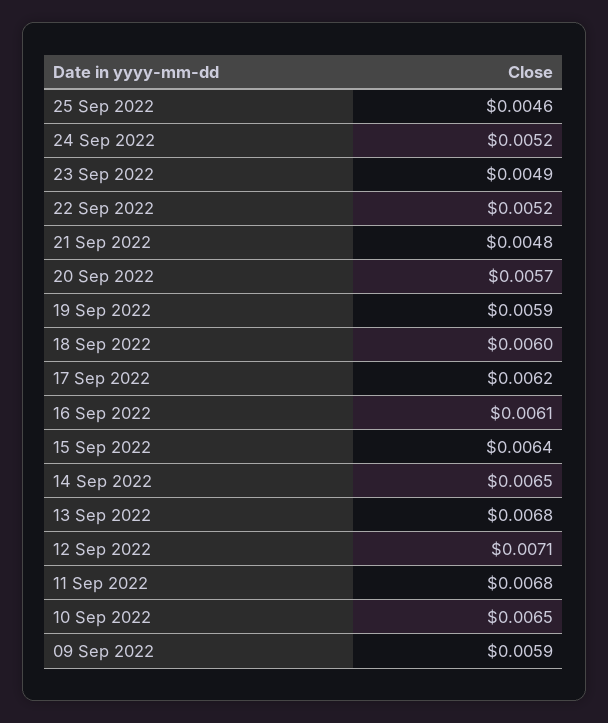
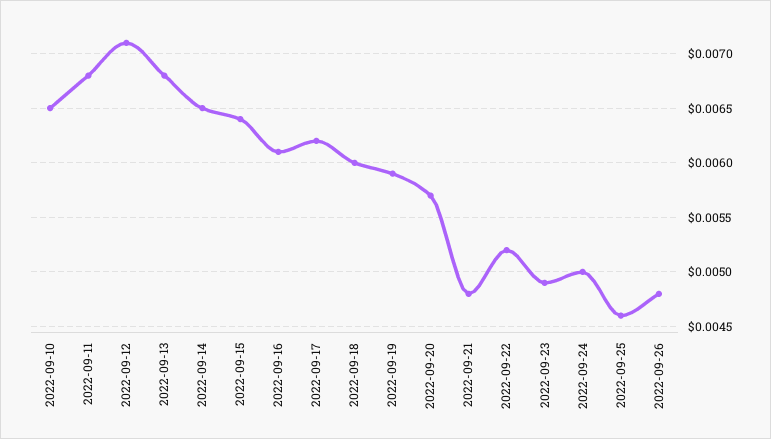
24 Sep 2022: 0.0052 -> 0.005
09 Sep 2022: 0.0059 -> none
2022-09-26: none -> 0.0048

